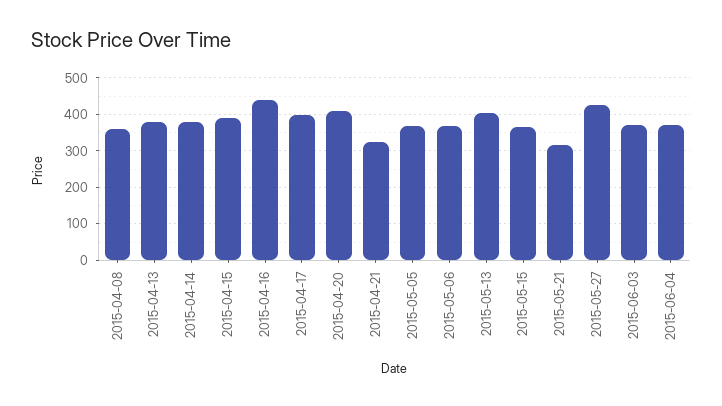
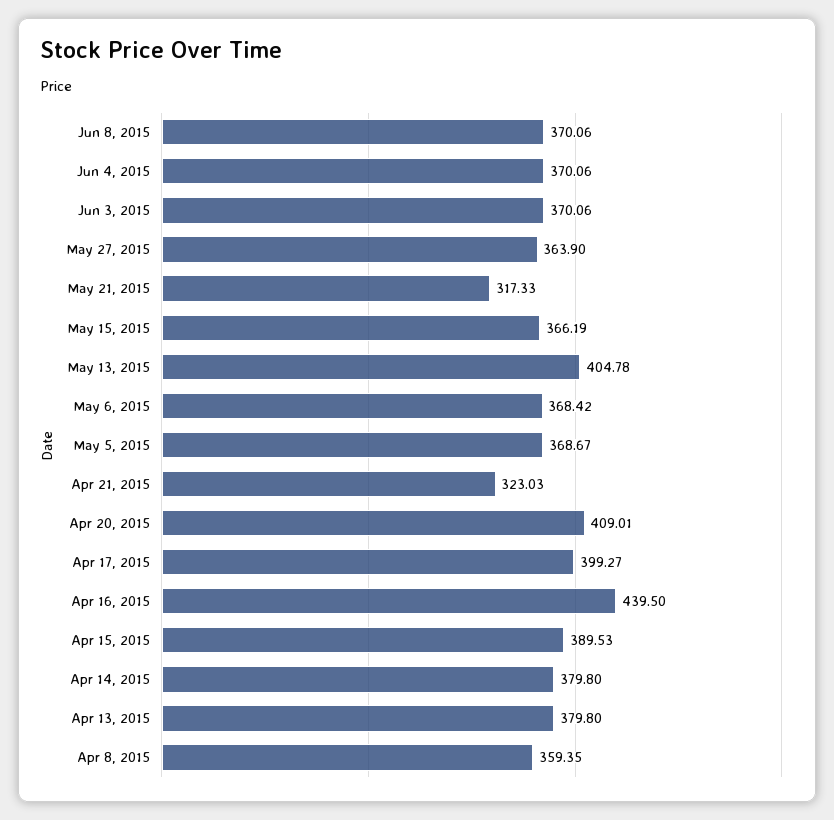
2015-05-27: 420 -> 363.9
Jun 8, 2015: none -> 370.06

